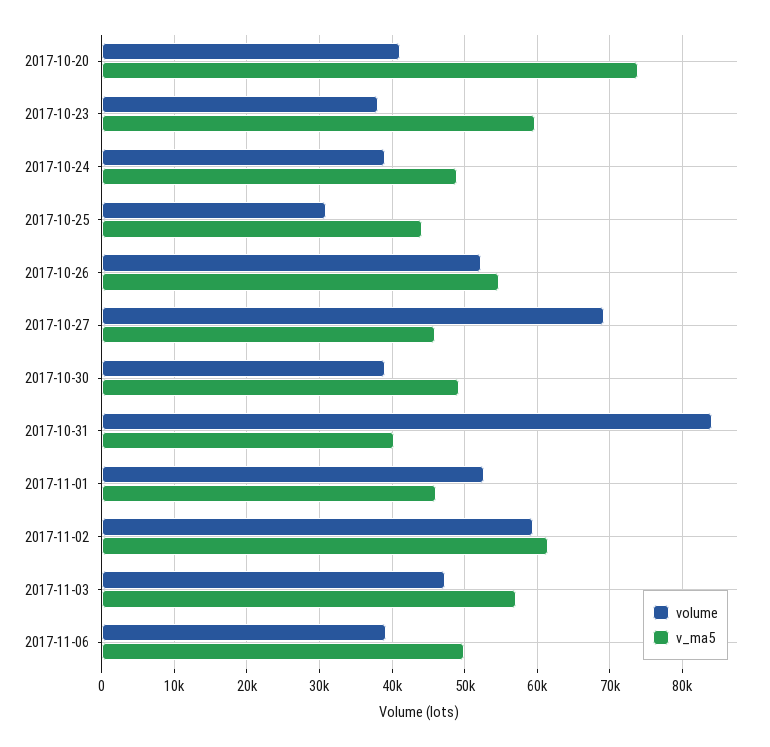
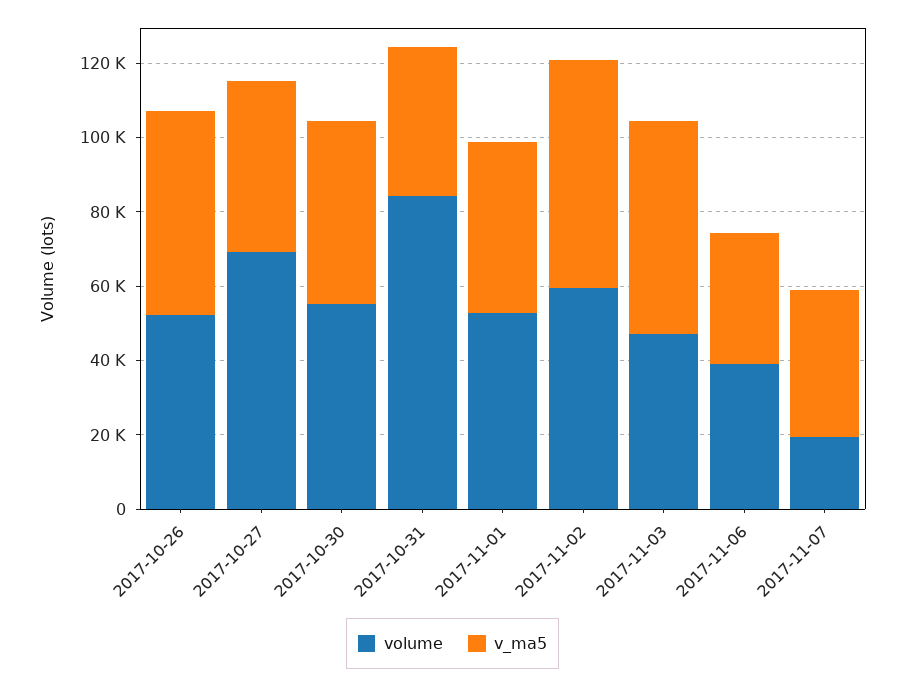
volume, 2017-10-20: 41000 -> none
v_ma5, 2017-10-20: 74000 -> none
volume, 2017-10-23: 38000 -> none
v_ma5, 2017-10-23: 60000 -> none
volume, 2017-10-24: 39000 -> none
v_ma5, 2017-10-24: 49000 -> none
volume, 2017-10-25: 31000 -> none
v_ma5, 2017-10-25: 44000 -> none
volume, 2017-10-30: 39000 -> 55000
v_ma5, 2017-11-06: 50000 -> 35000
volume, 2017-11-07: none -> 20000
v_ma5, 2017-11-07: none -> 40000

